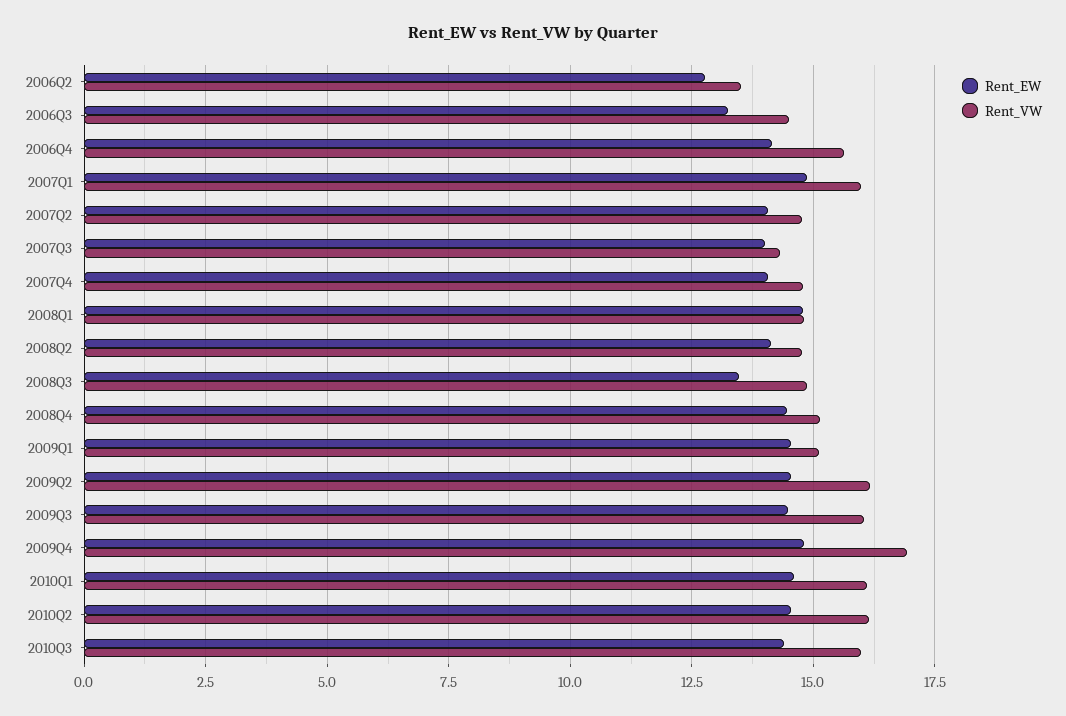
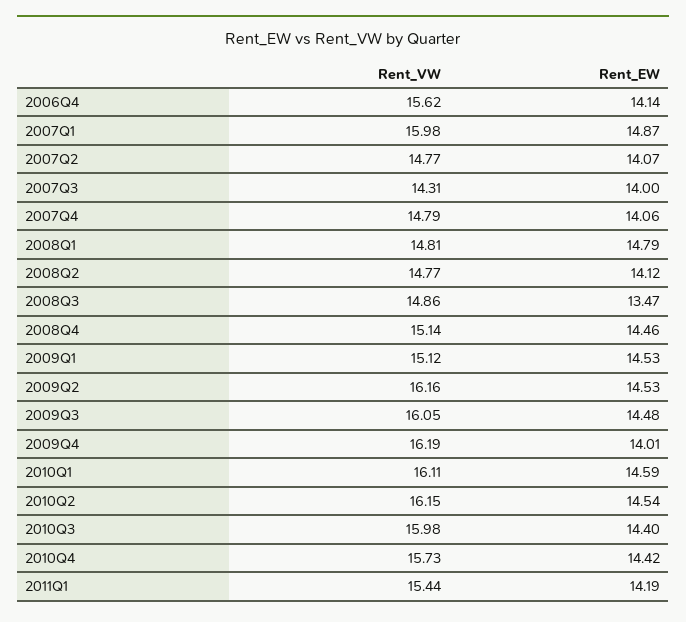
Rent_EW, 2006Q2: 12.75 -> none
Rent_VW, 2006Q2: 13.5 -> none
Rent_EW, 2006Q3: 13.25 -> none
Rent_VW, 2006Q3: 14.5 -> none
Rent_EW, 2009Q4: 14.75 -> 14.01
Rent_VW, 2009Q4: 17 -> 16.19
Rent_VW, 2010Q4: none -> 15.73
Rent_EW, 2010Q4: none -> 14.42
Rent_VW, 2011Q1: none -> 15.44
Rent_EW, 2011Q1: none -> 14.19

